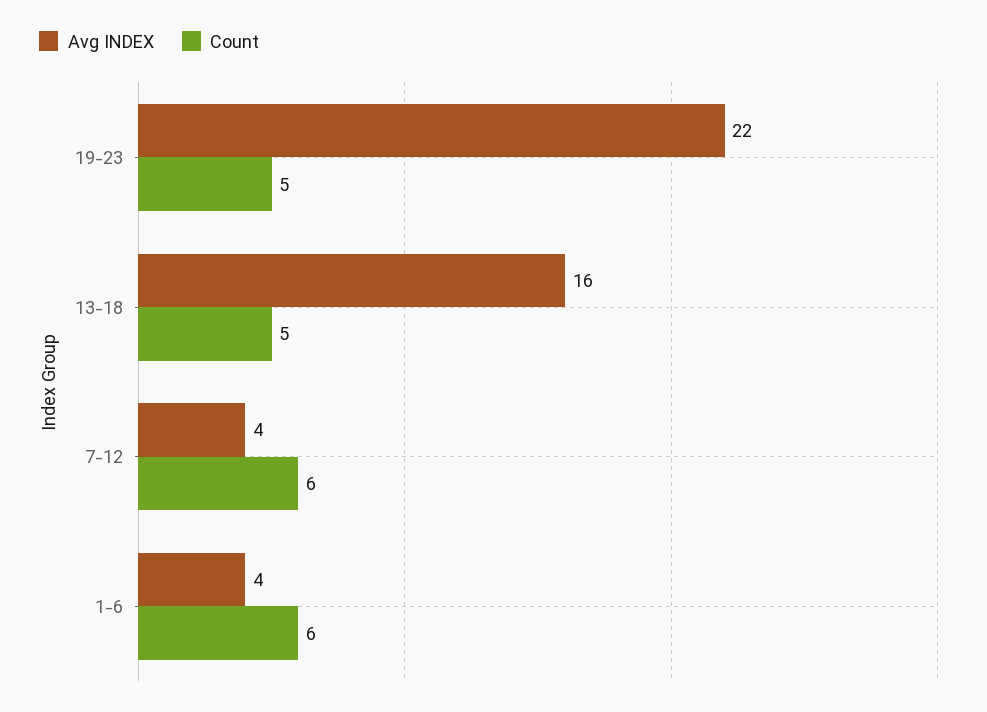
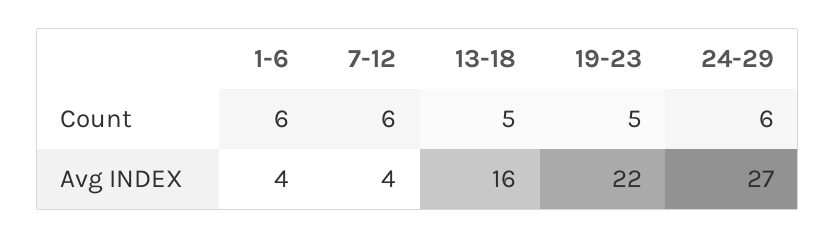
Count, 24-29: none -> 6
Avg INDEX, 24-29: none -> 27

